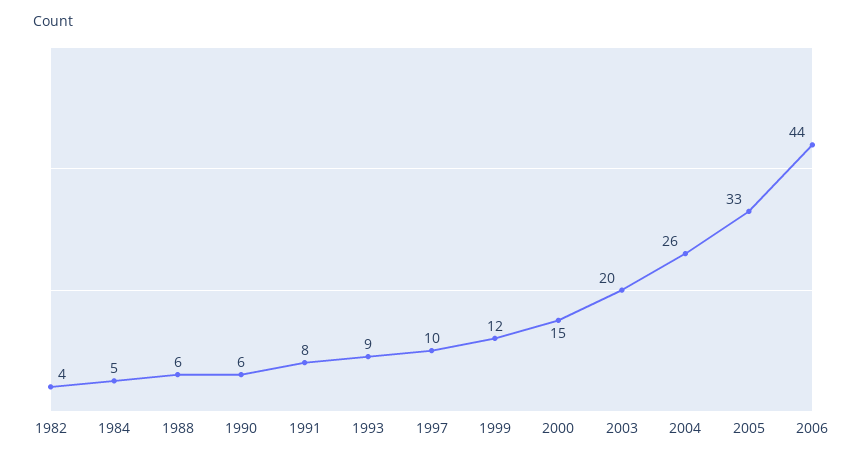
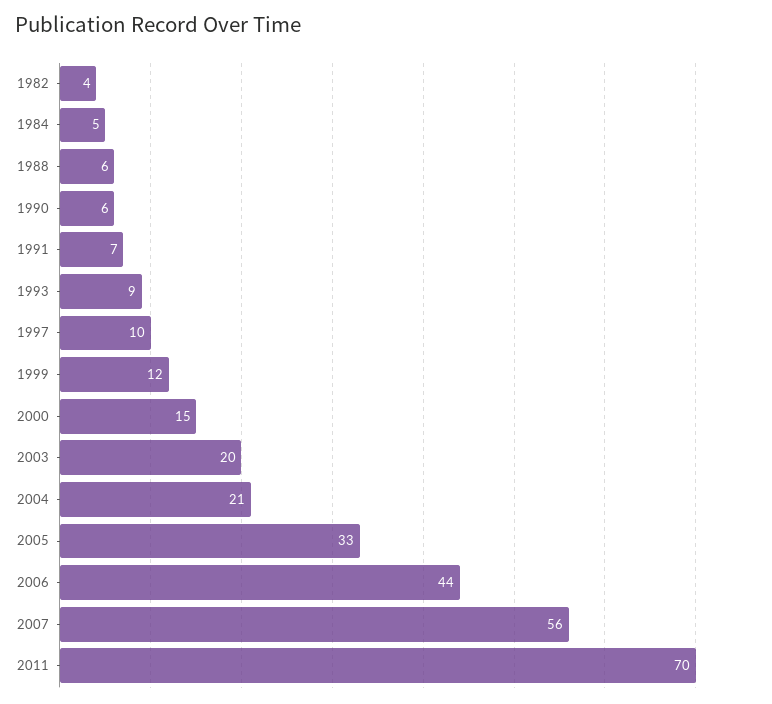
1991: 8 -> 7
2004: 26 -> 21
2007: none -> 56
2011: none -> 70

